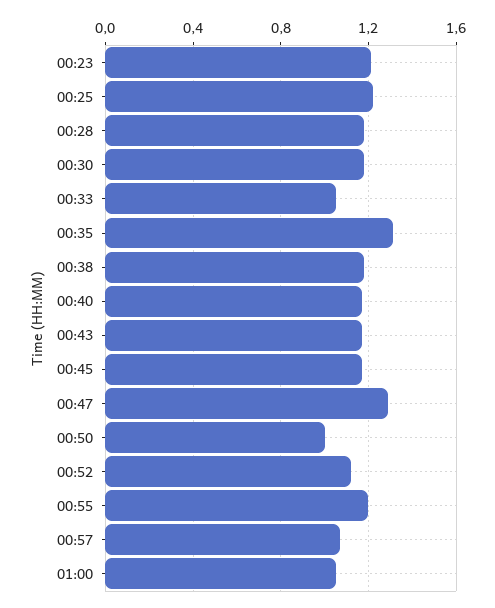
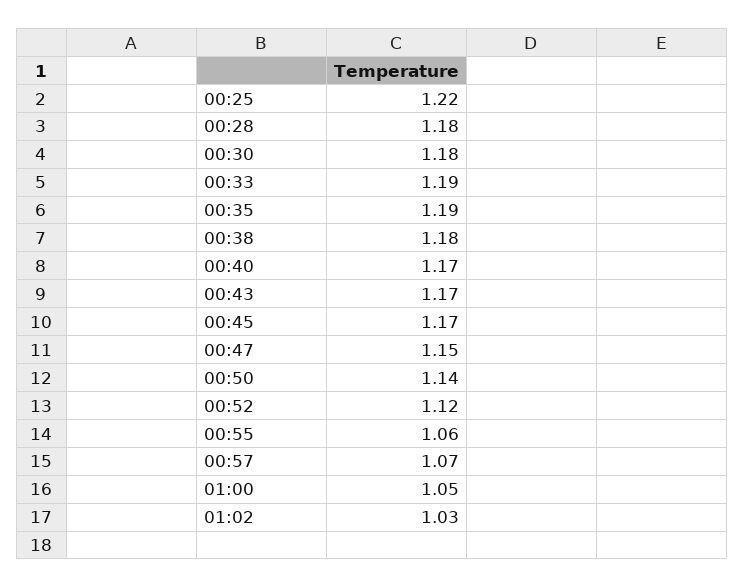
00:23: 1.2 -> none
00:33: 1.05 -> 1.19
00:35: 1.3 -> 1.19
00:47: 1.3 -> 1.15
00:50: 1 -> 1.14
00:55: 1.2 -> 1.06
01:02: none -> 1.03

